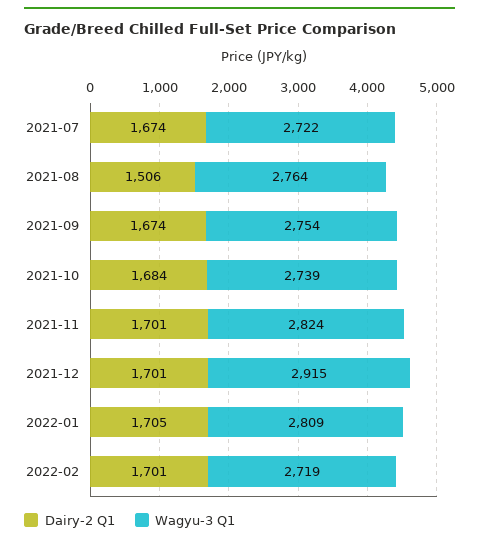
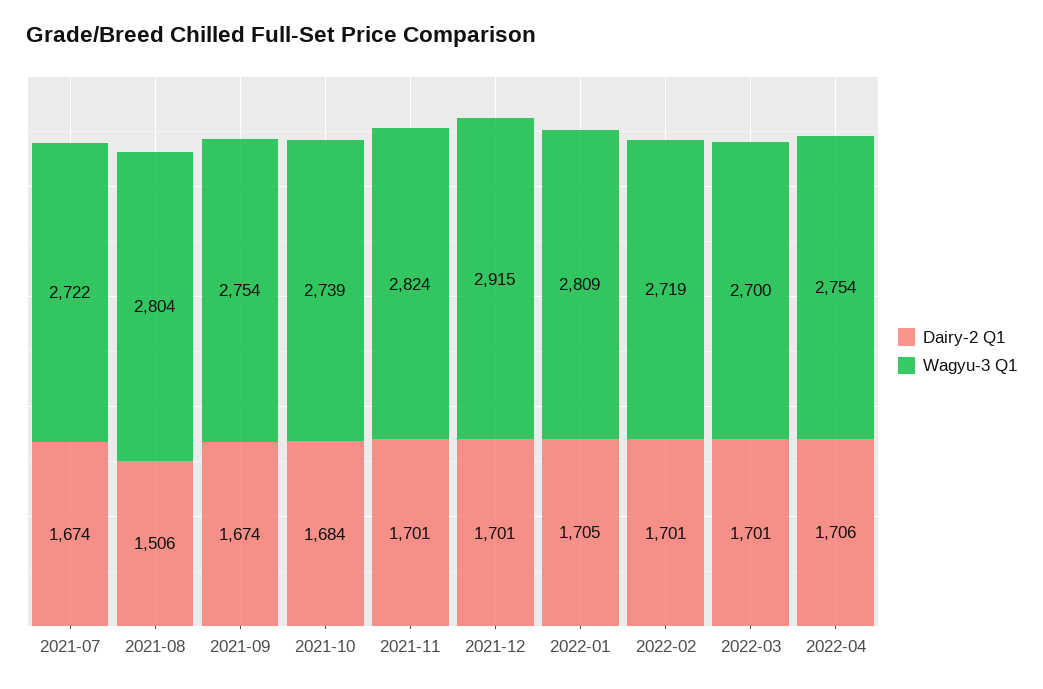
Wagyu-3 Q1, 2021-08: 2764 -> 2804
Dairy-2 Q1, 2022-03: none -> 1701
Wagyu-3 Q1, 2022-03: none -> 2700
Dairy-2 Q1, 2022-04: none -> 1706
Wagyu-3 Q1, 2022-04: none -> 2754

